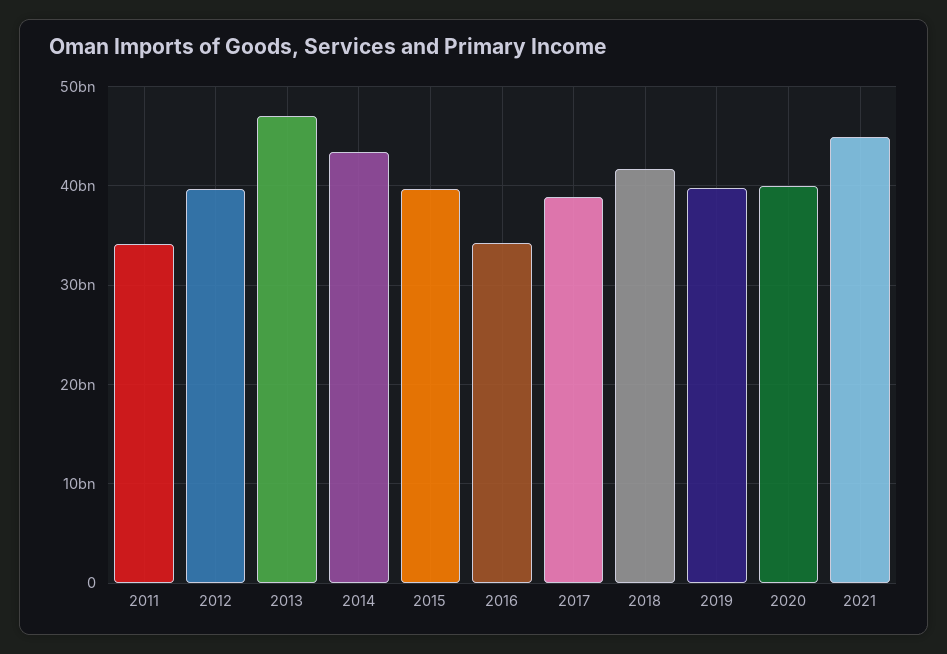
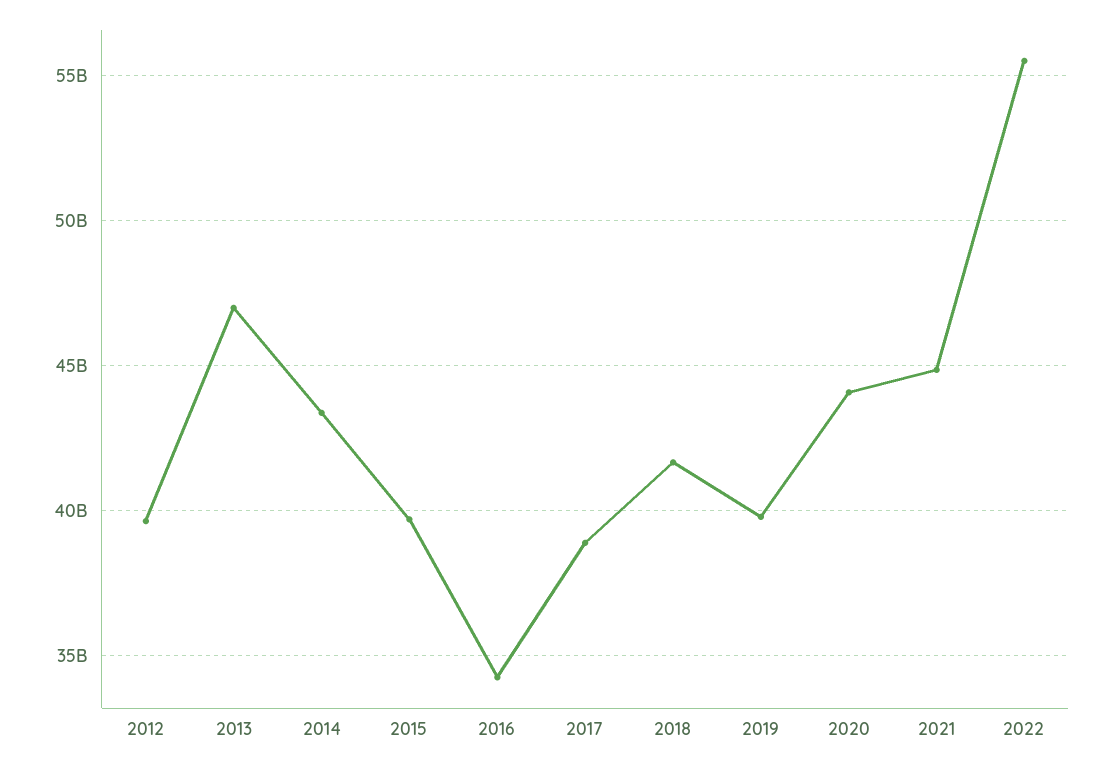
2011: 34000000000 -> none
2020: 40000000000 -> 44000000000
2022: none -> 55500000000

